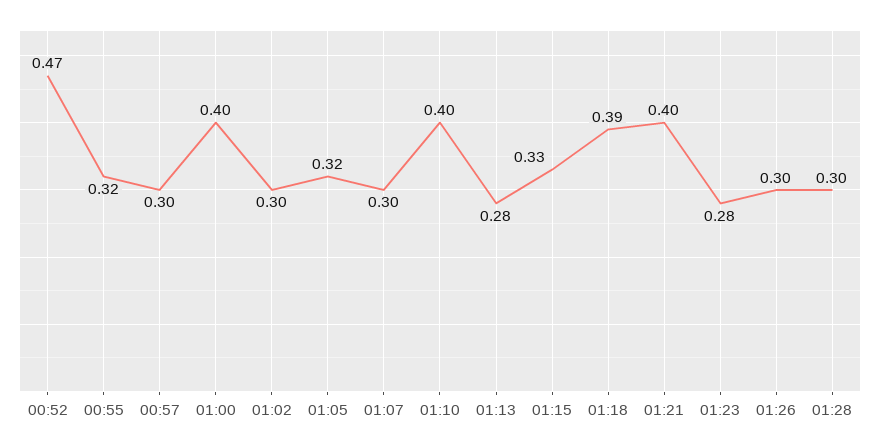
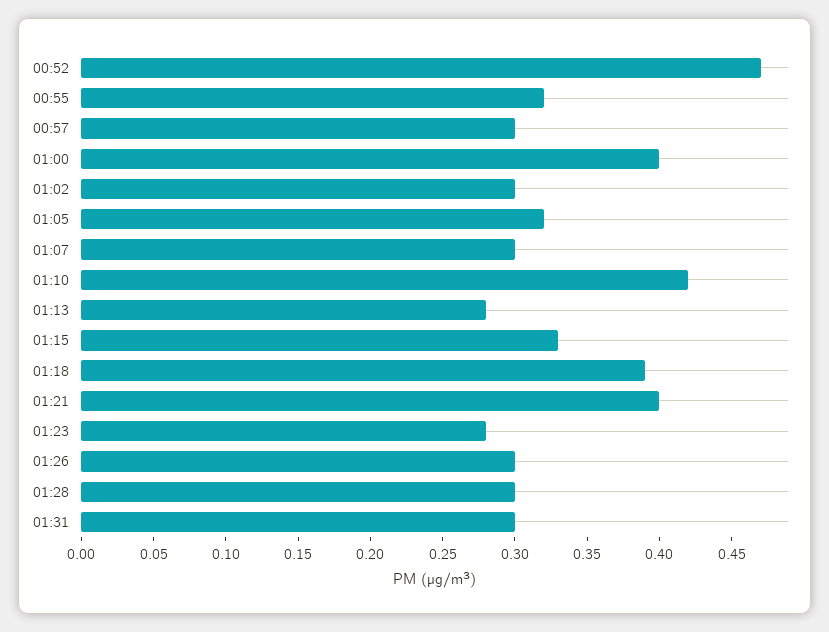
01:10: 0.4 -> 0.42
01:31: none -> 0.3

